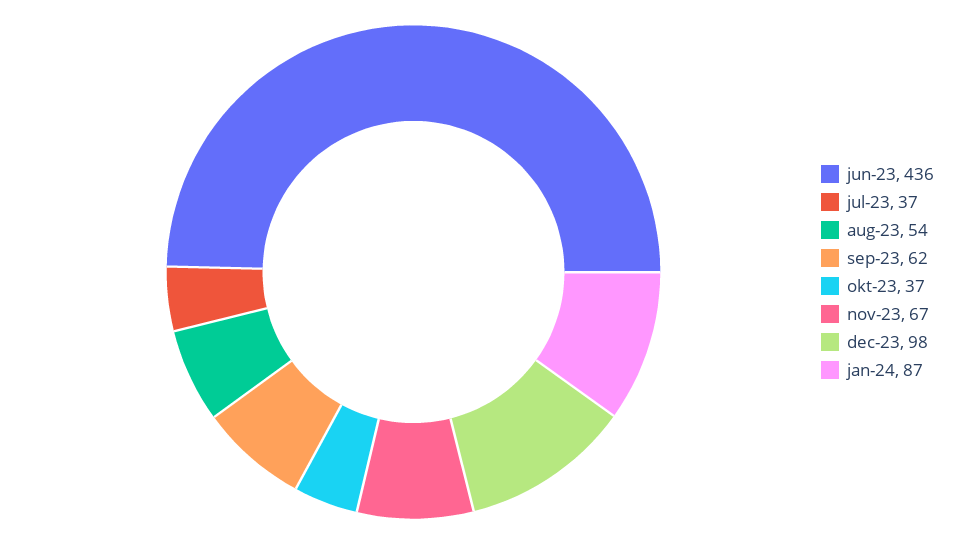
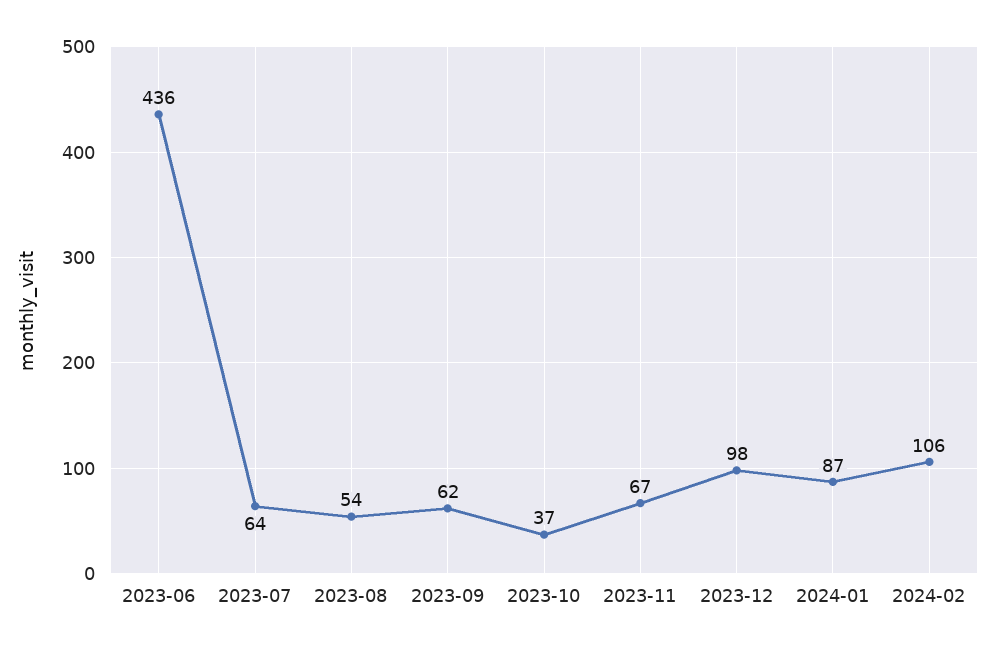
jul-23: 37 -> 64
2024-02: none -> 106

